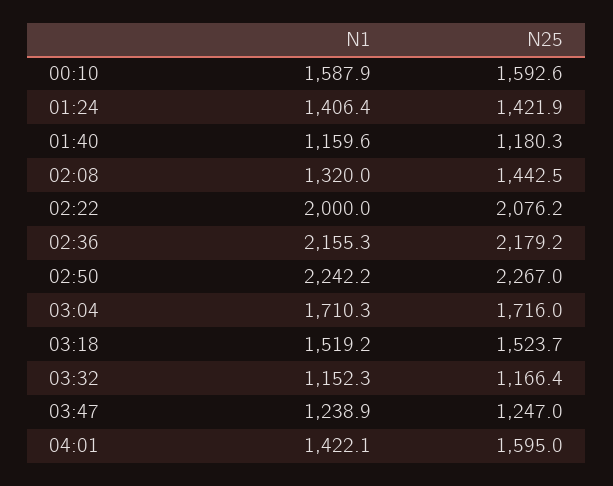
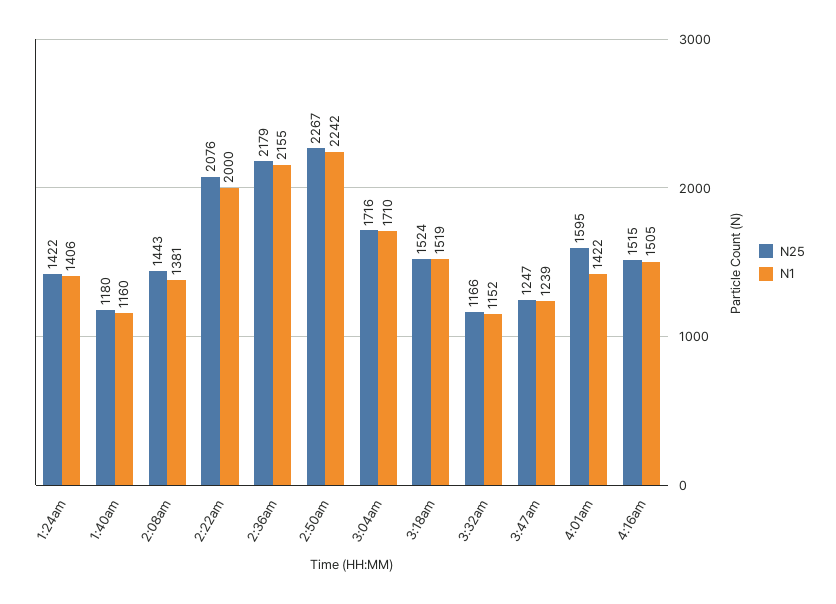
N1, 00:10: 1587.9 -> none
N25, 00:10: 1592.6 -> none
N1, 02:08: 1320 -> 1381
N25, 4:16am: none -> 1515
N1, 4:16am: none -> 1505

